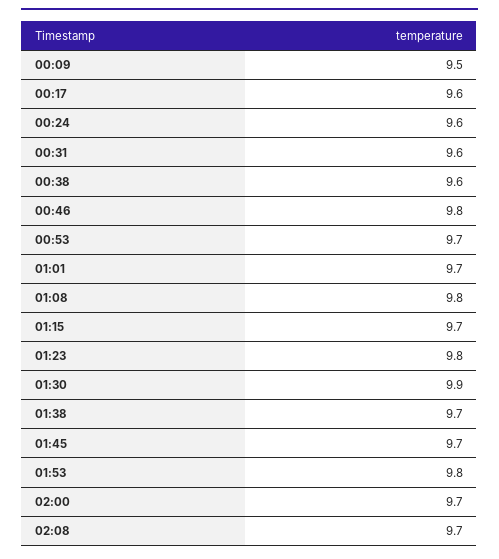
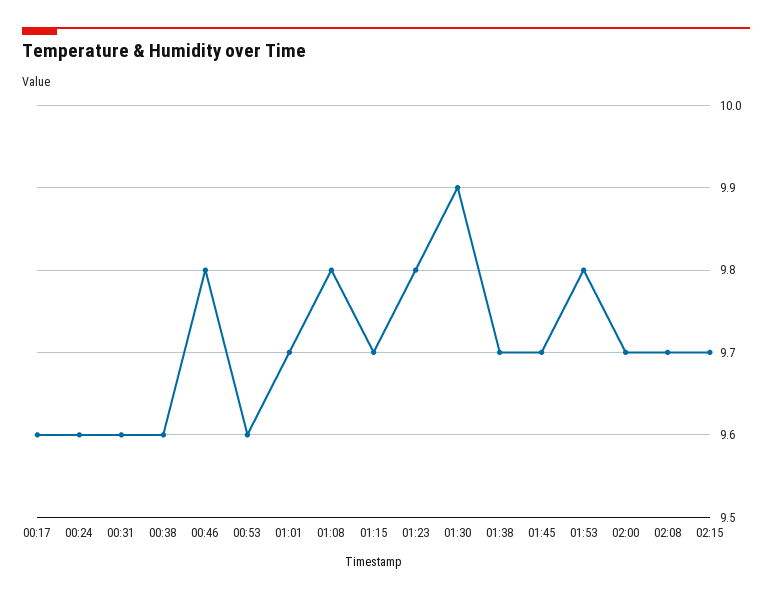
00:09: 9.5 -> none
00:53: 9.7 -> 9.6
02:15: none -> 9.7

